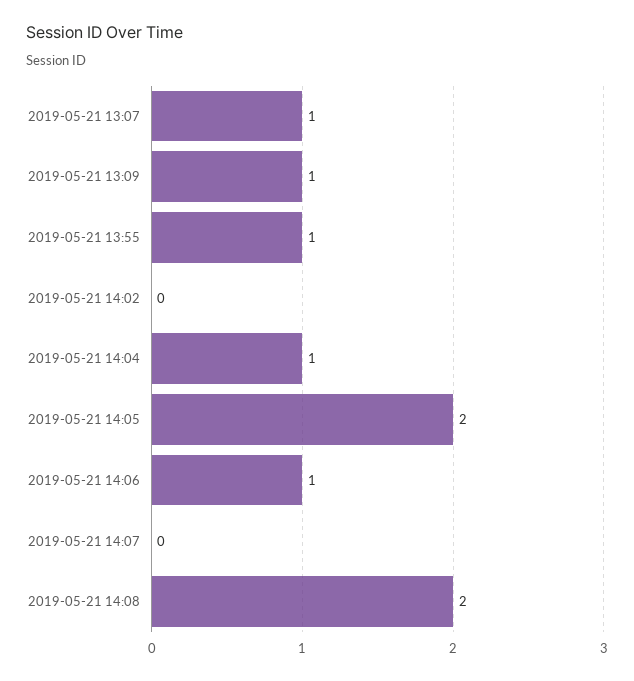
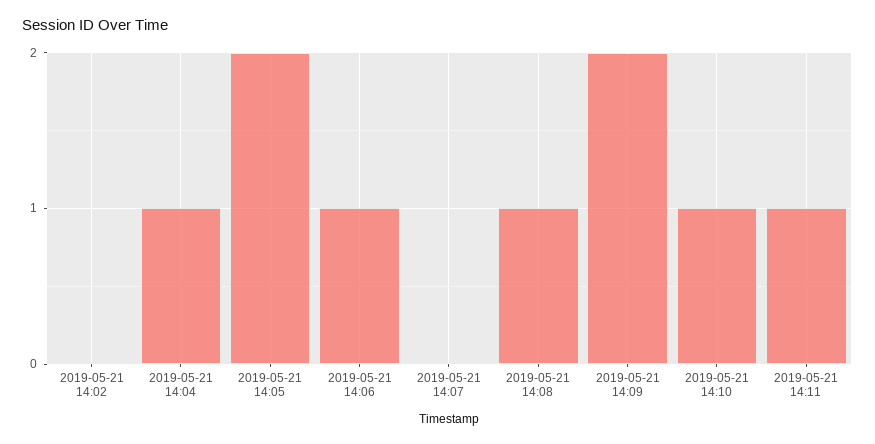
2019-05-21 13:07: 1 -> none
2019-05-21 13:09: 1 -> none
2019-05-21 13:55: 1 -> none
2019-05-21 14:08: 2 -> 1
2019-05-21 14:09: none -> 2
2019-05-21 14:10: none -> 1
2019-05-21 14:11: none -> 1

